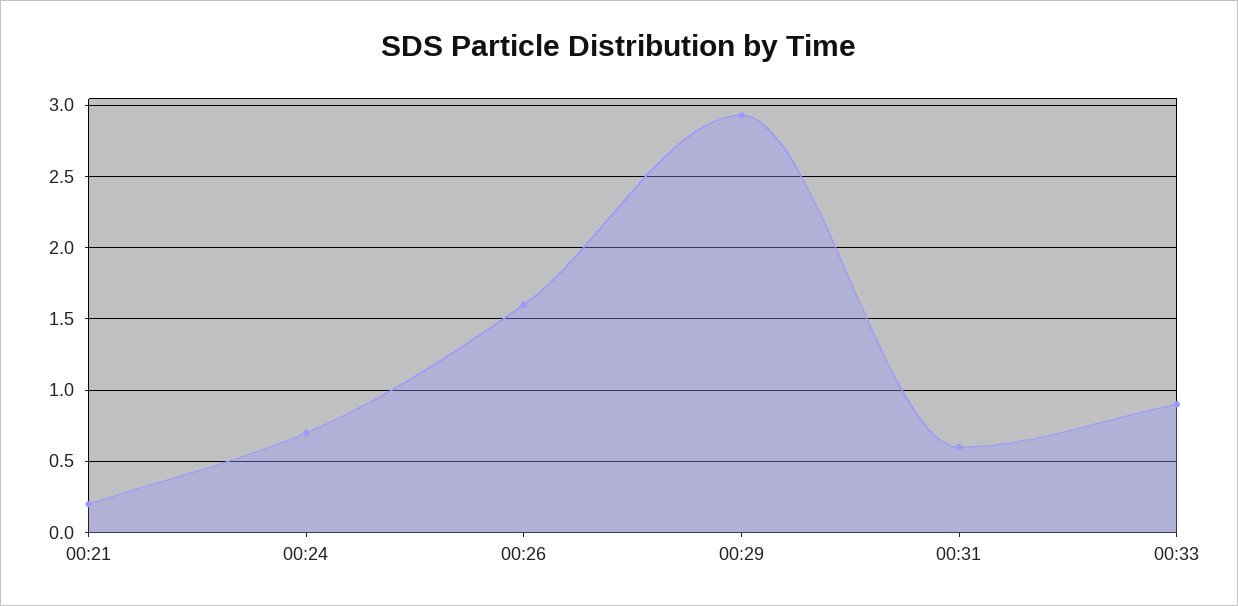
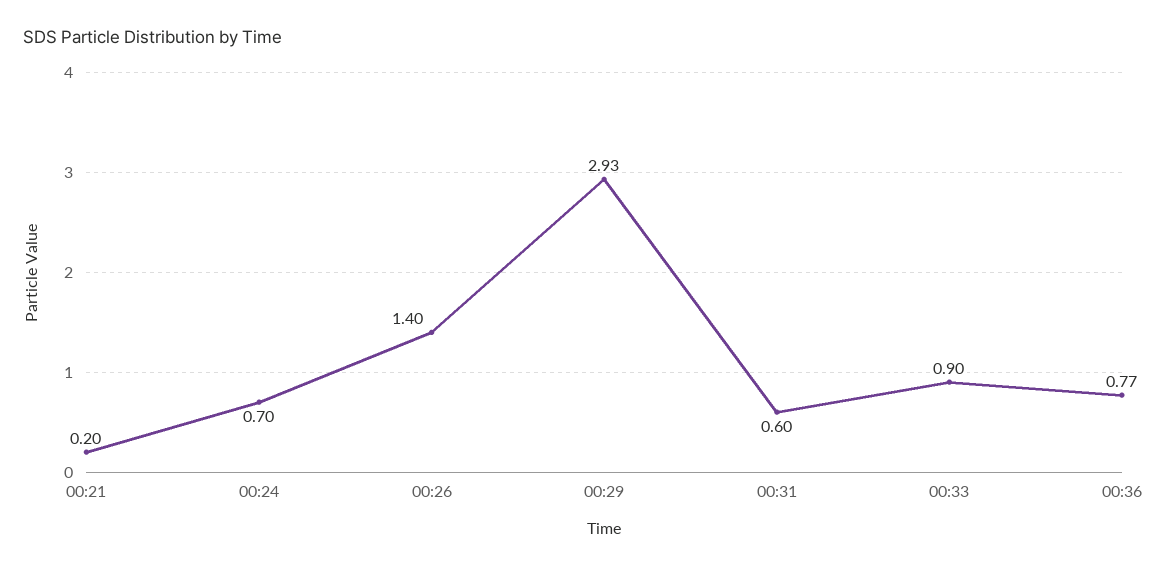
00:26: 1.6 -> 1.4
00:36: none -> 0.77

